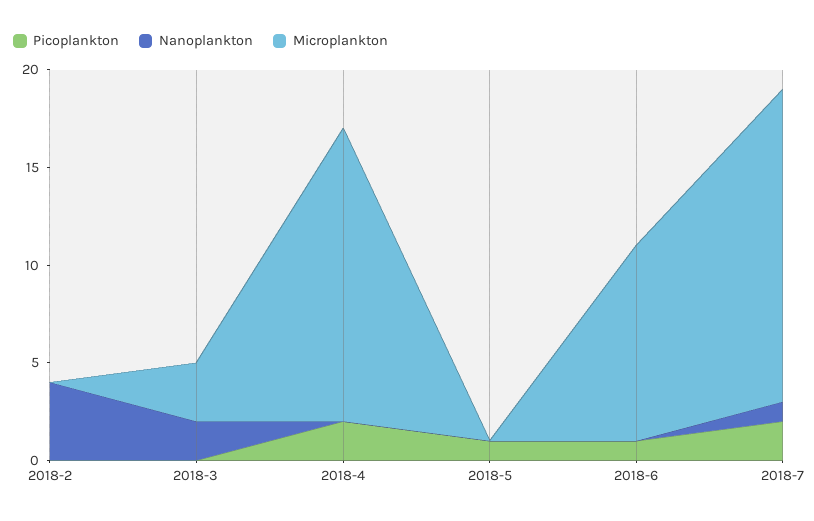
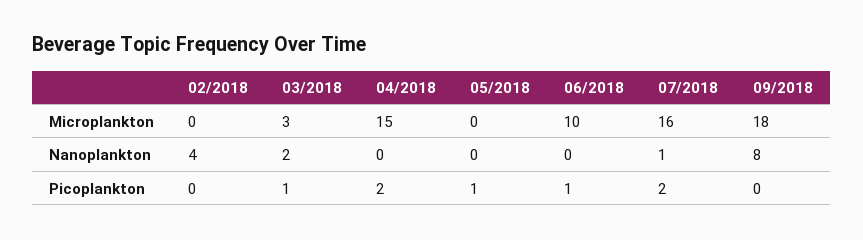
Picoplankton, 2018-3: 0 -> 1
Microplankton, 09/2018: none -> 18
Nanoplankton, 09/2018: none -> 8
Picoplankton, 09/2018: none -> 0

